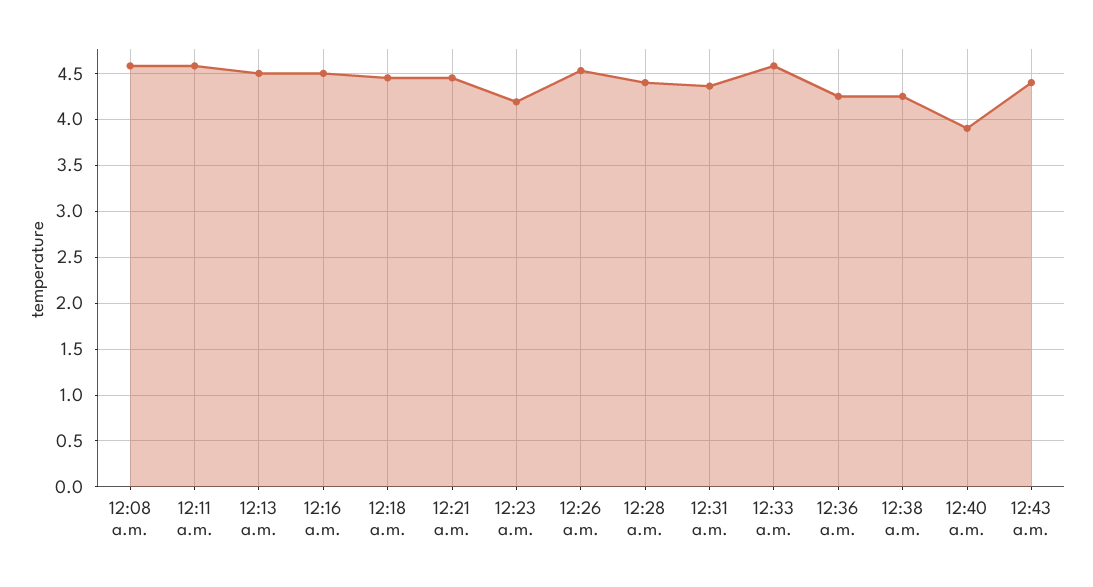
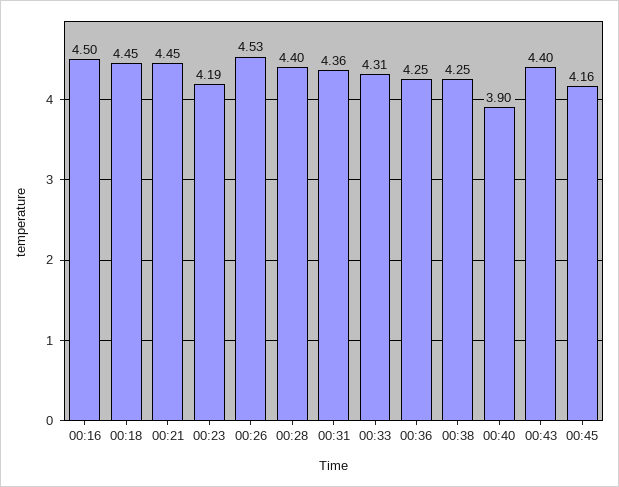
12:08 a.m.: 4.6 -> none
12:11 a.m.: 4.6 -> none
12:13 a.m.: 4.5 -> none
12:33 a.m.: 4.6 -> 4.31
00:45: none -> 4.16

